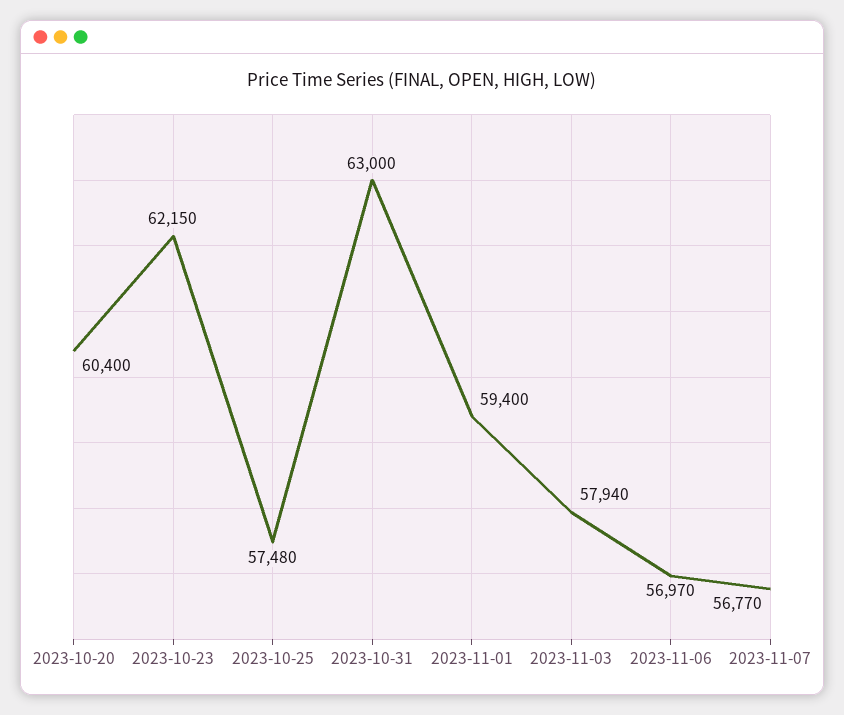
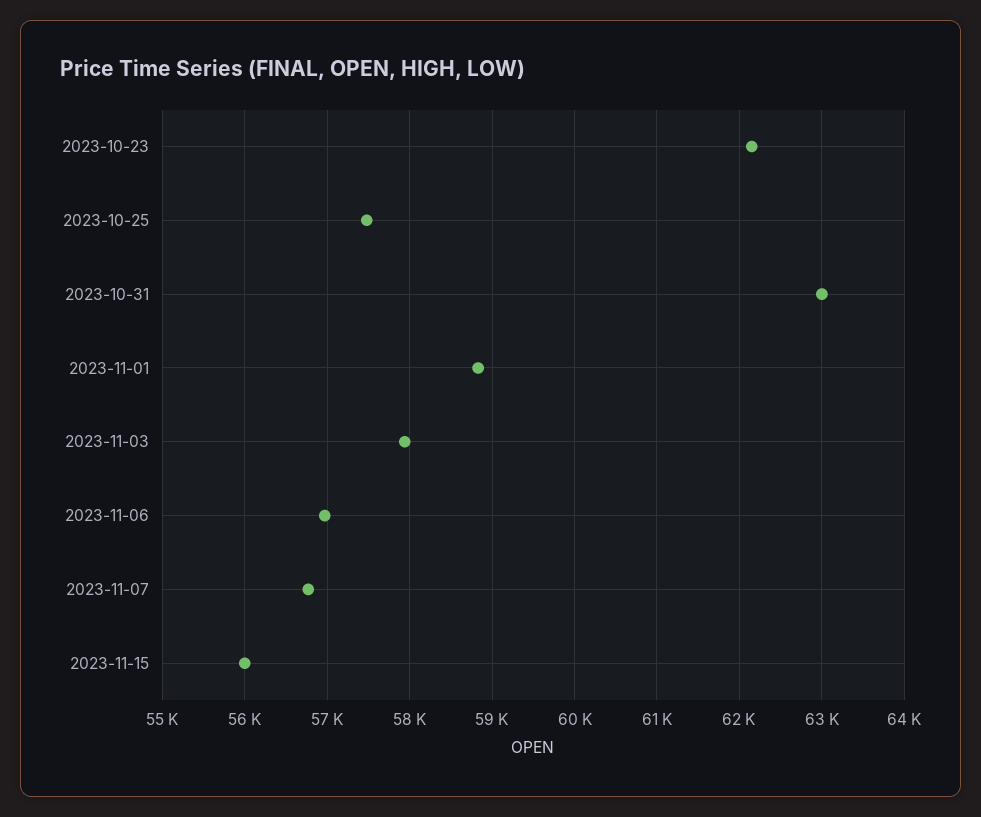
2023-10-20: 60400 -> none
2023-11-01: 59400 -> 58800
2023-11-15: none -> 56000

